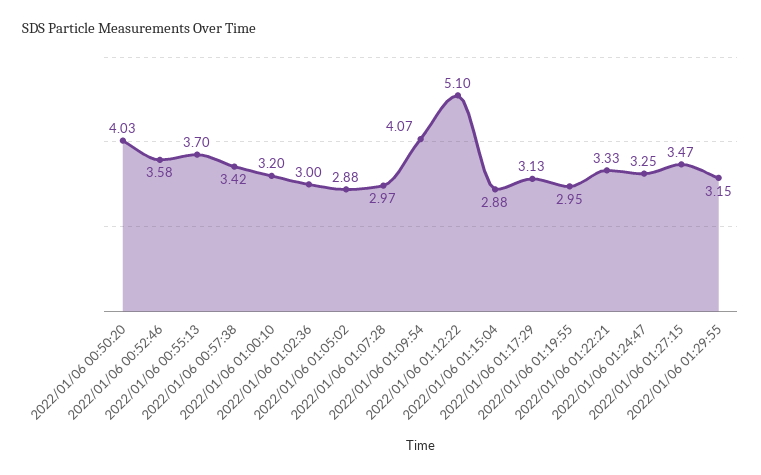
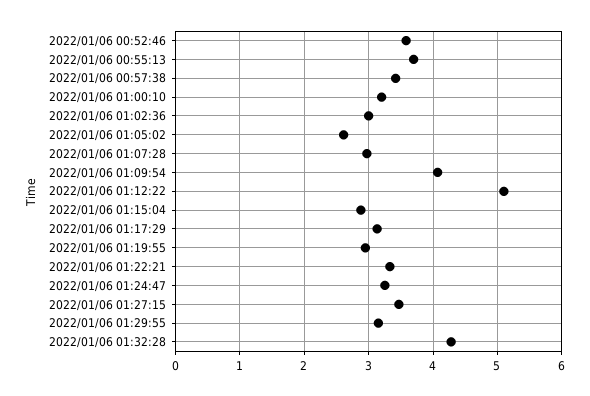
2022/01/06 00:50:20: 4.03 -> none
2022/01/06 01:05:02: 2.88 -> 2.6
2022/01/06 01:32:28: none -> 4.3

